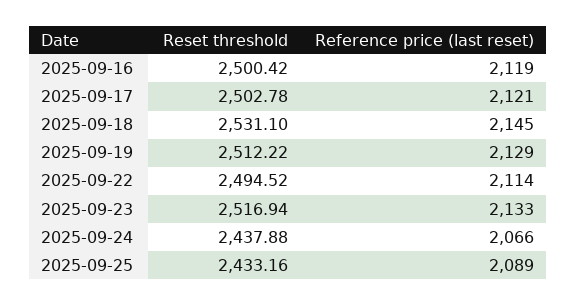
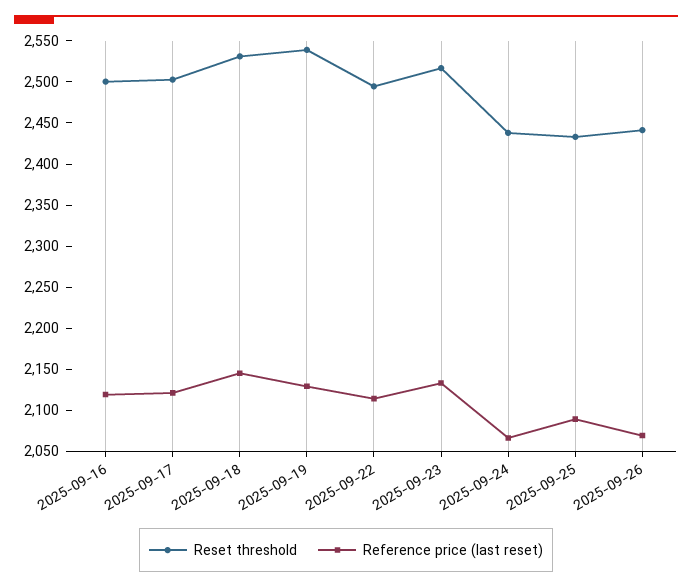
Reset threshold, 2025-09-19: 2512.22 -> 2540
Reset threshold, 2025-09-26: none -> 2440
Reference price (last reset), 2025-09-26: none -> 2070

